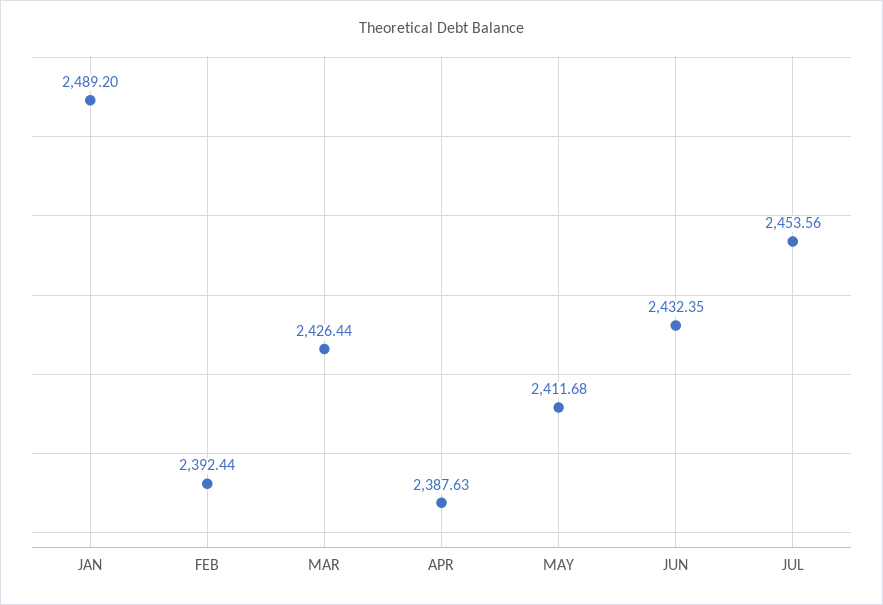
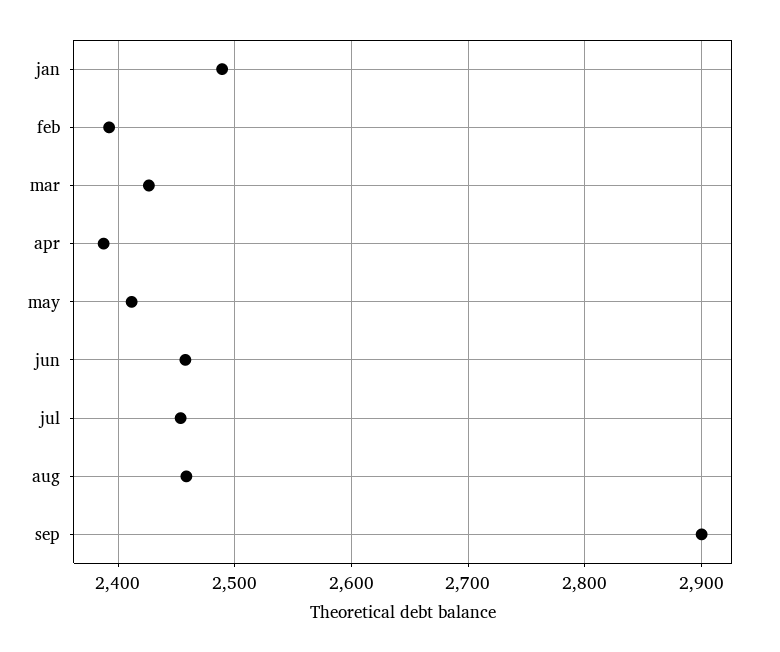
JUN: 2432.35 -> 2460
aug: none -> 2460
sep: none -> 2900

